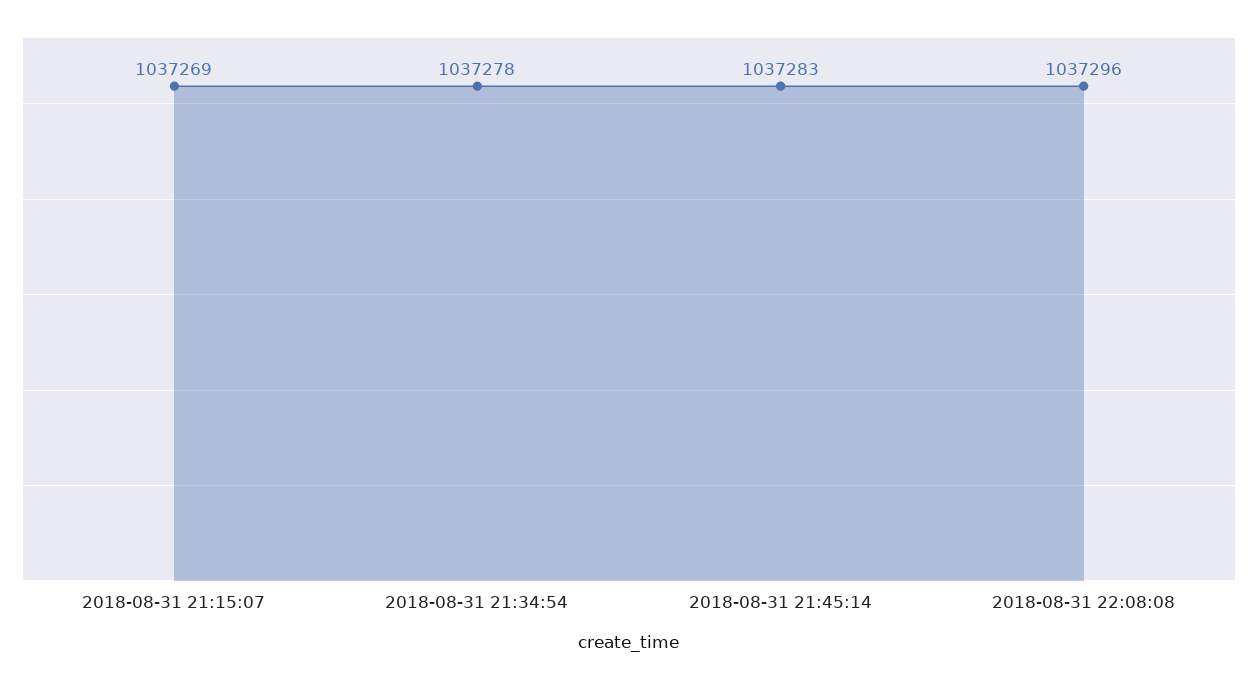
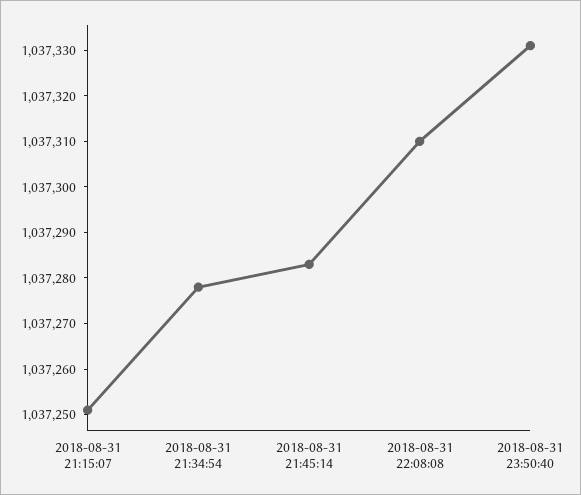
2018-08-31 21:15:07: 1037269 -> 1037250
2018-08-31 22:08:08: 1037296 -> 1037310
2018-08-31 23:50:40: none -> 1037330

